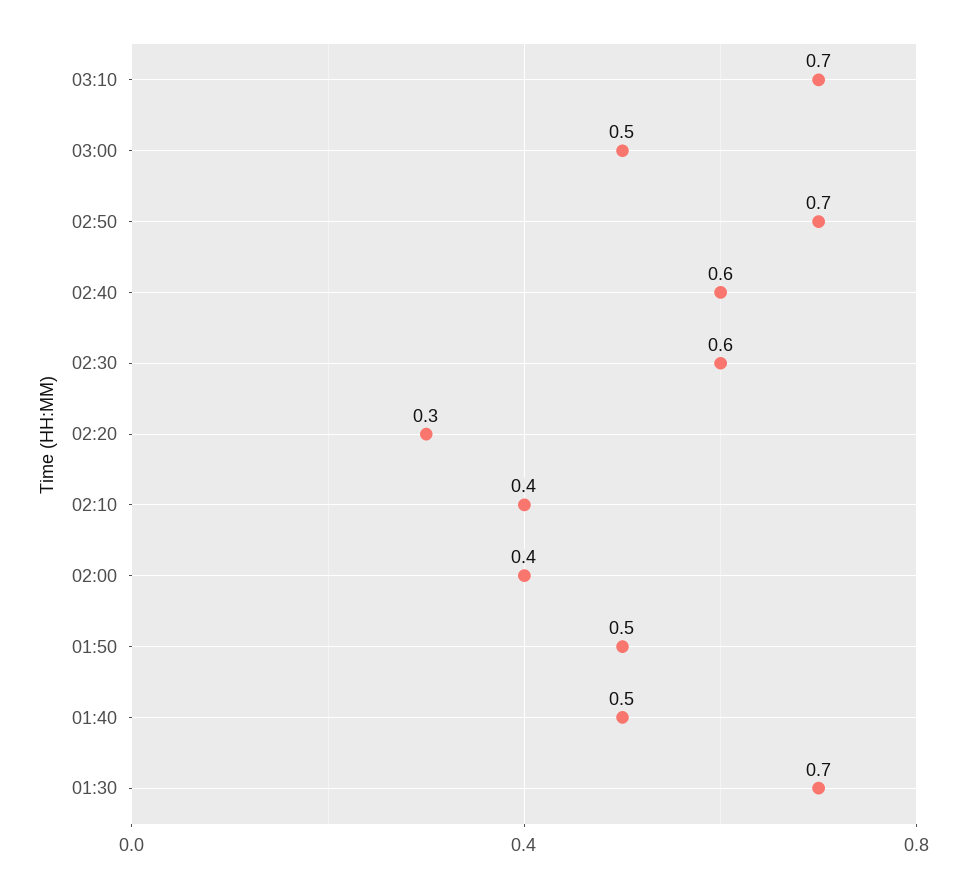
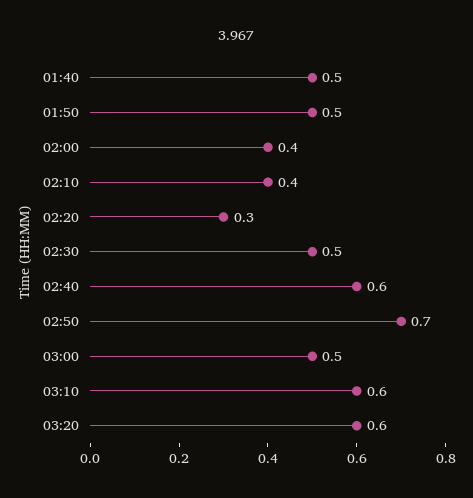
03:10: 0.7 -> 0.6
02:30: 0.6 -> 0.5
01:30: 0.7 -> none
03:20: none -> 0.6

